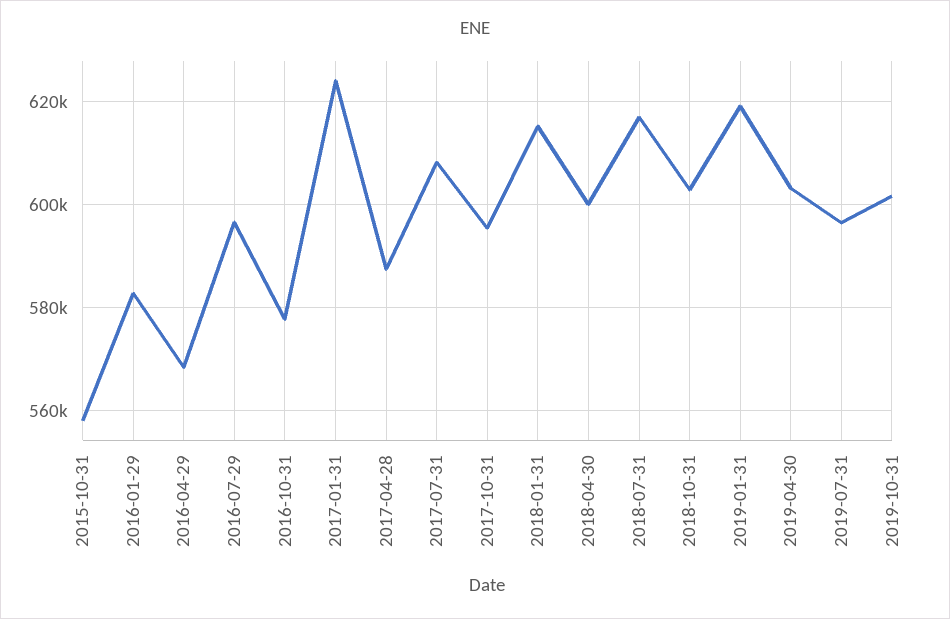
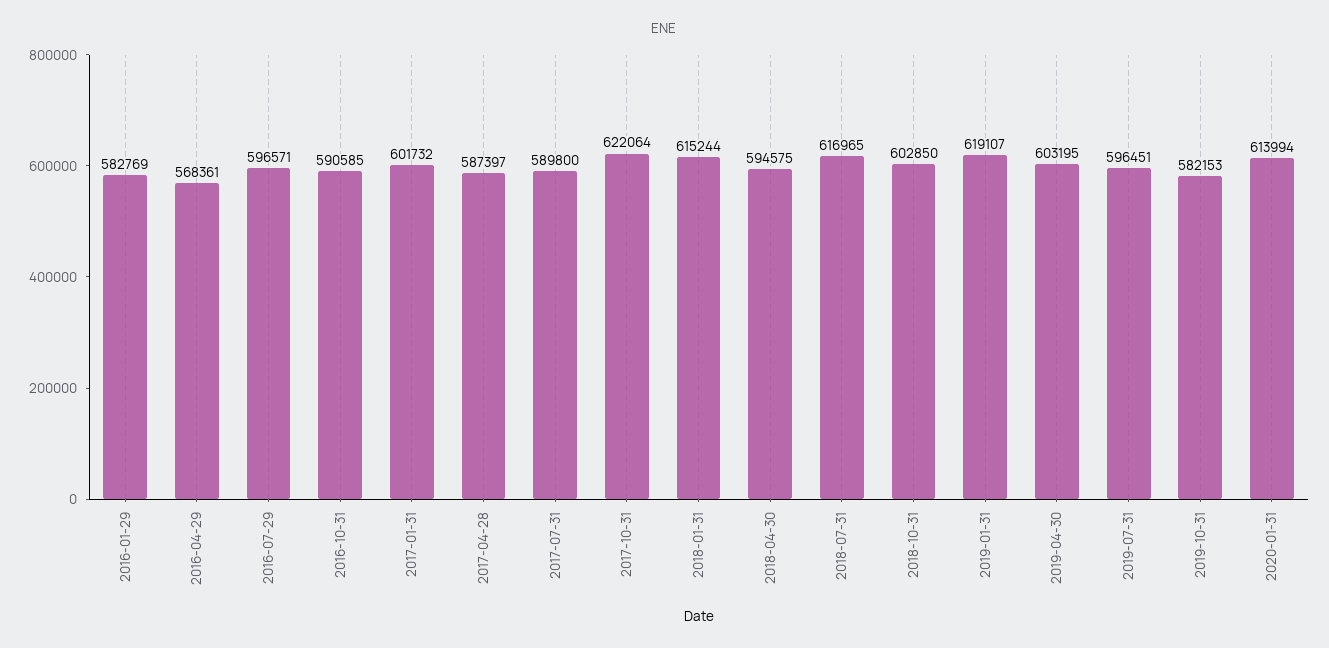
2015-10-31: 558000 -> none
2016-10-31: 578000 -> 590585
2017-01-31: 624000 -> 601732
2017-07-31: 608000 -> 589800
2017-10-31: 596000 -> 622064
2018-04-30: 600000 -> 594575
2019-10-31: 602000 -> 582153
2020-01-31: none -> 613994

